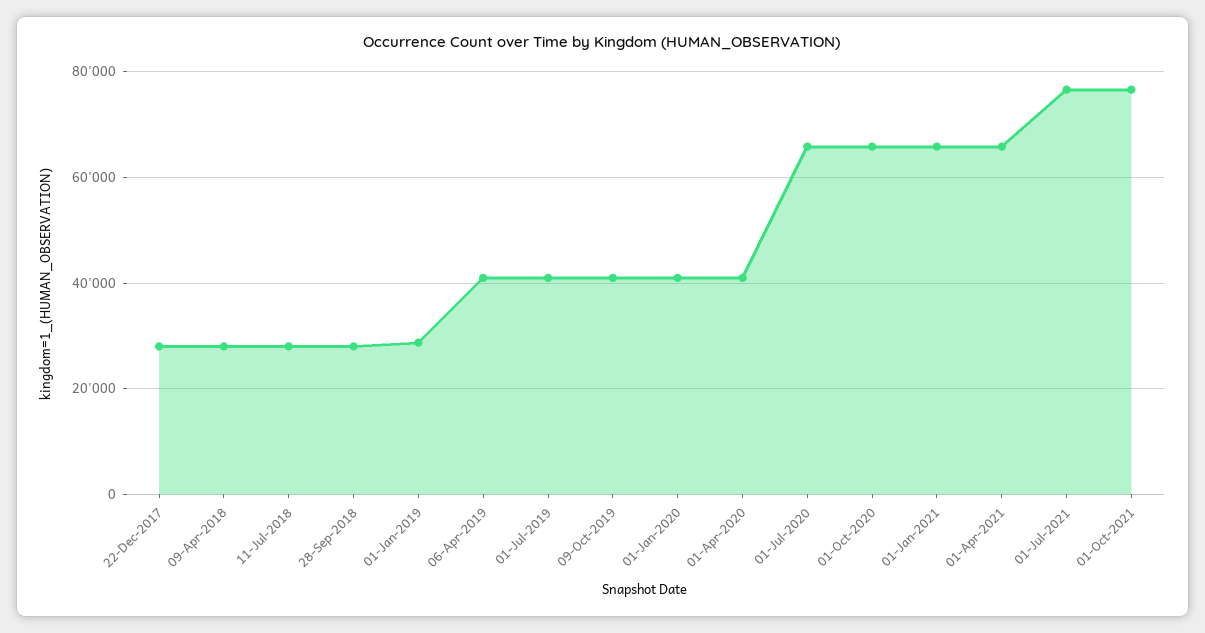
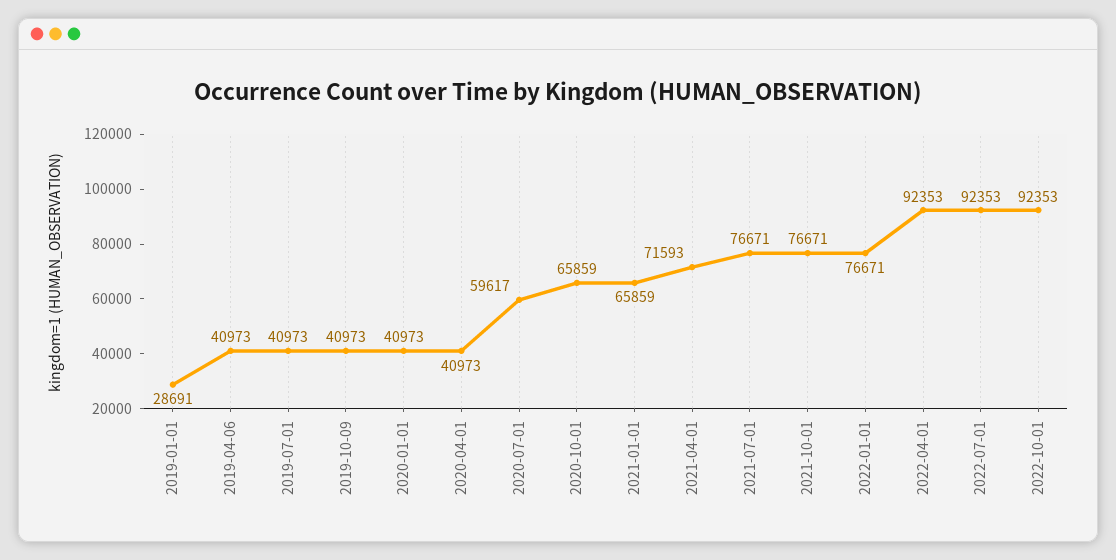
22-Dec-2017: 28000 -> none
09-Apr-2018: 28000 -> none
11-Jul-2018: 28000 -> none
28-Sep-2018: 28000 -> none
01-Jul-2020: 66000 -> 59617
01-Apr-2021: 66000 -> 71593
2022-01-01: none -> 76671
2022-04-01: none -> 92353
2022-07-01: none -> 92353
2022-10-01: none -> 92353

